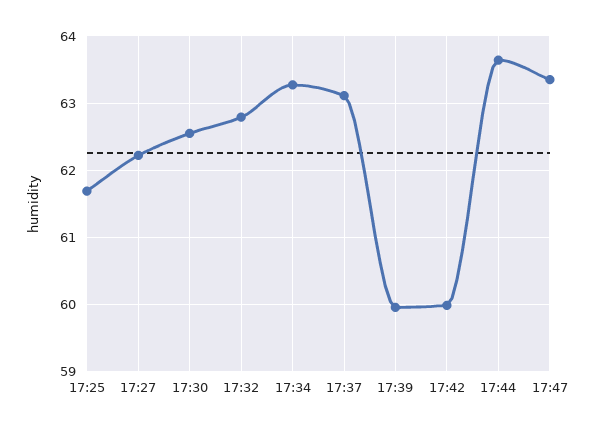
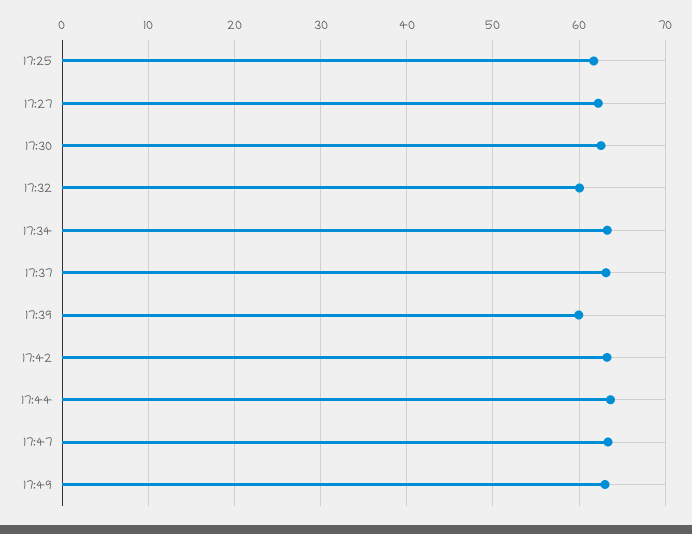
17:32: 62.8 -> 60
17:42: 60 -> 63
17:49: none -> 63

